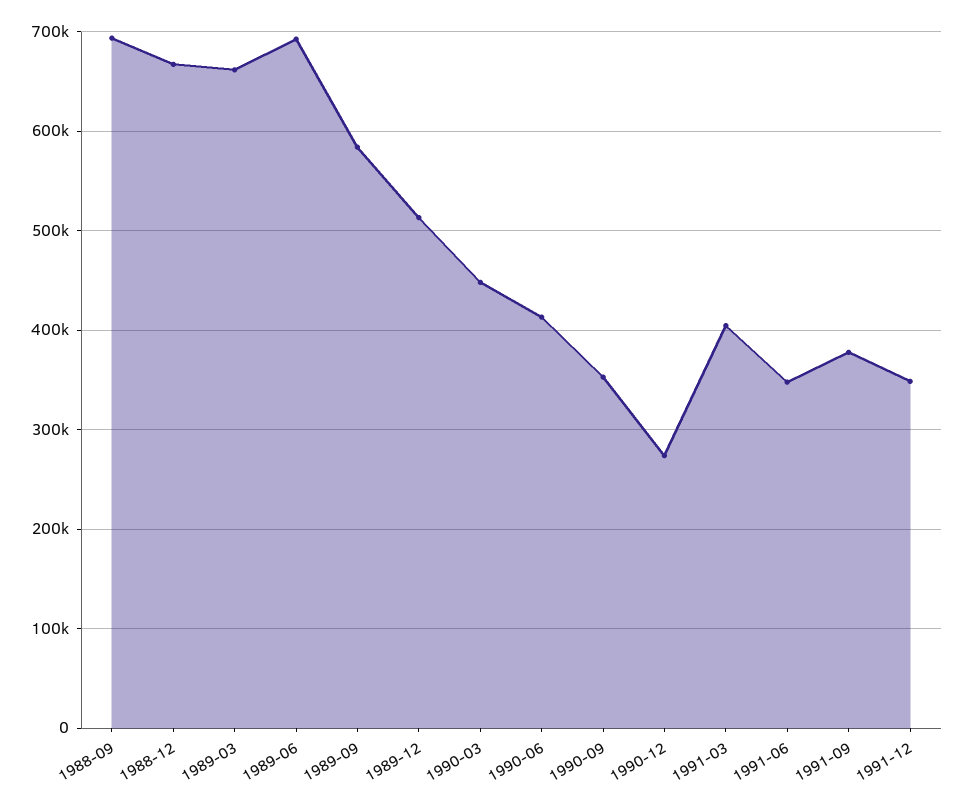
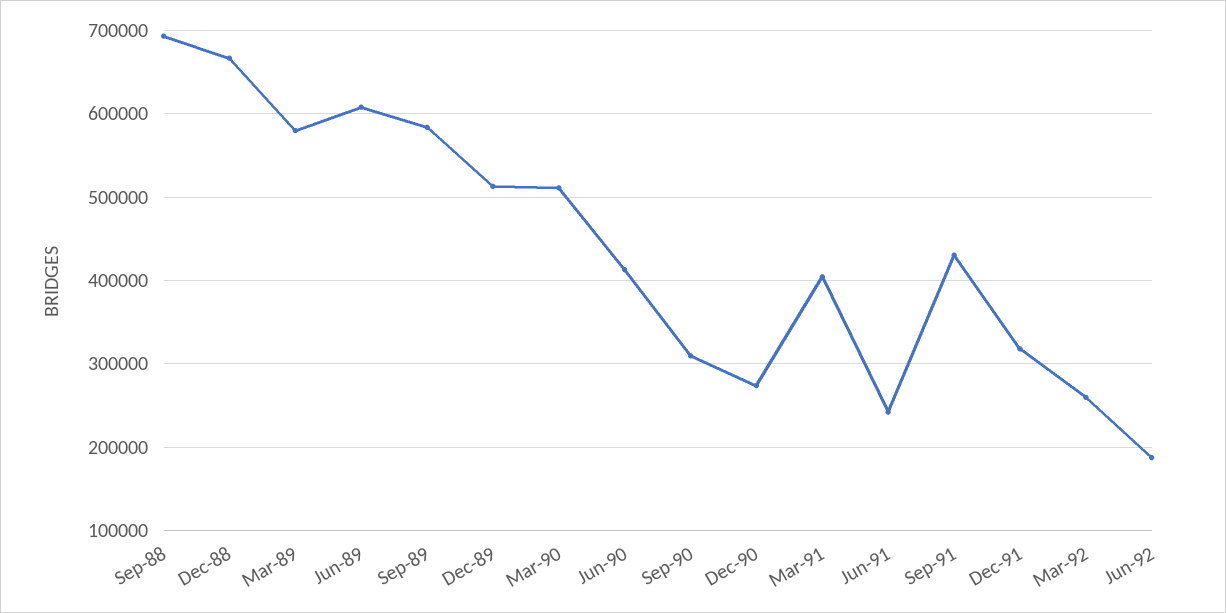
1989-03: 660000 -> 580000
1989-06: 690000 -> 610000
1990-03: 450000 -> 510000
1990-09: 350000 -> 310000
1991-06: 350000 -> 240000
1991-09: 380000 -> 430000
1991-12: 350000 -> 320000
Mar-92: none -> 260000
Jun-92: none -> 190000

